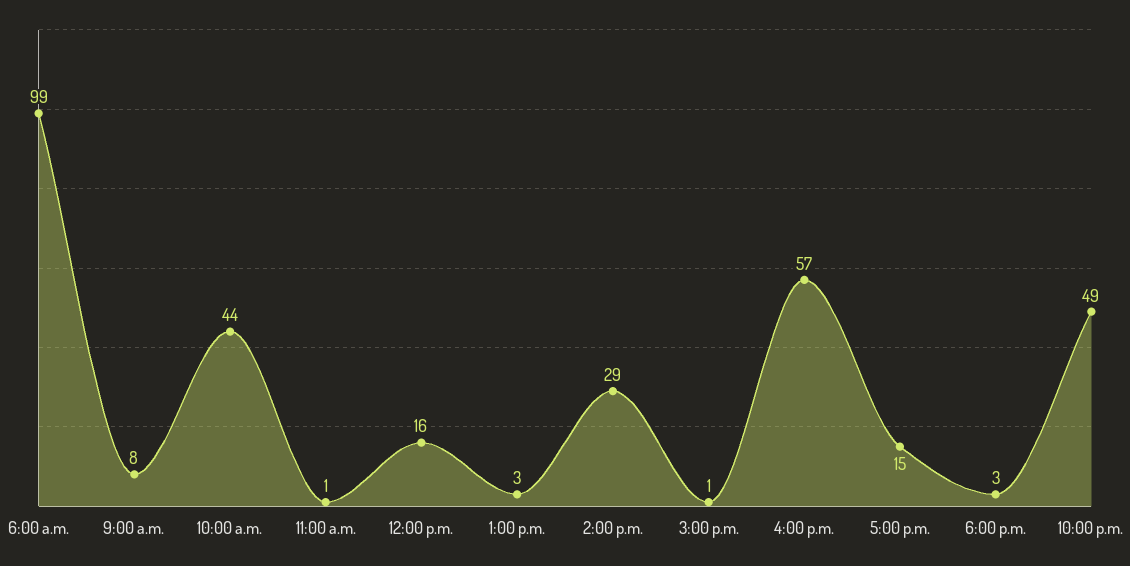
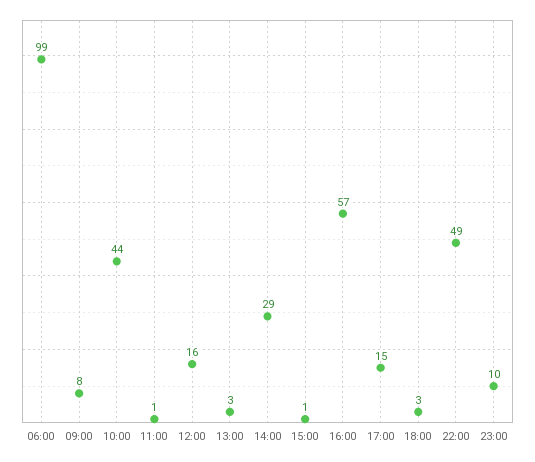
23:00: none -> 10

